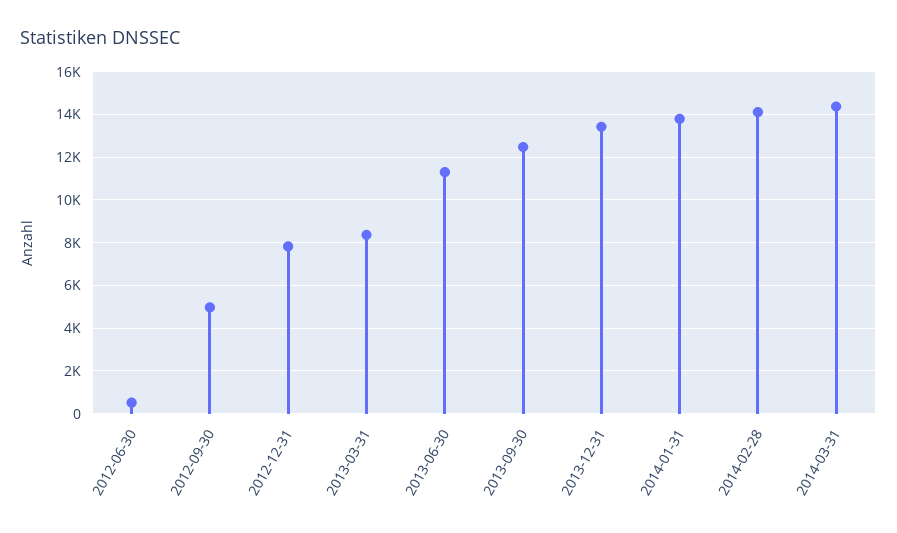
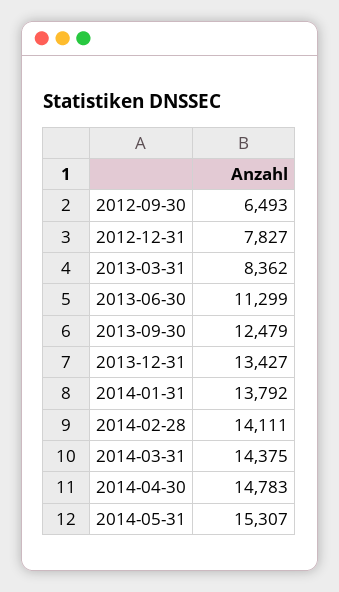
2012-06-30: 500 -> none
2012-09-30: 5000 -> 6493
2014-04-30: none -> 14783
2014-05-31: none -> 15307

